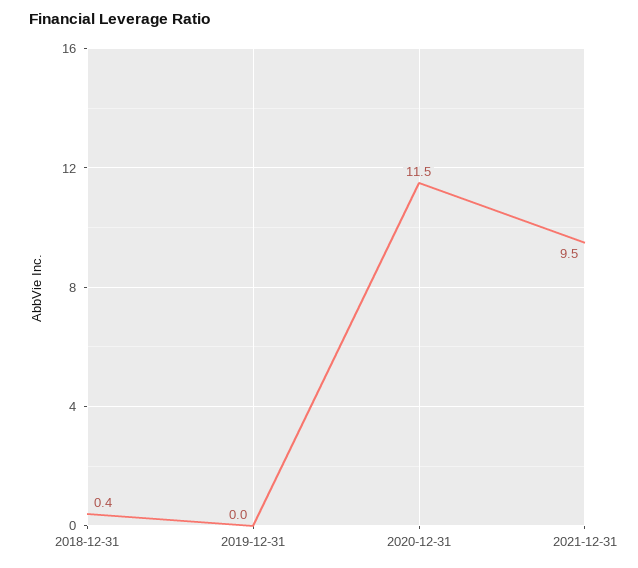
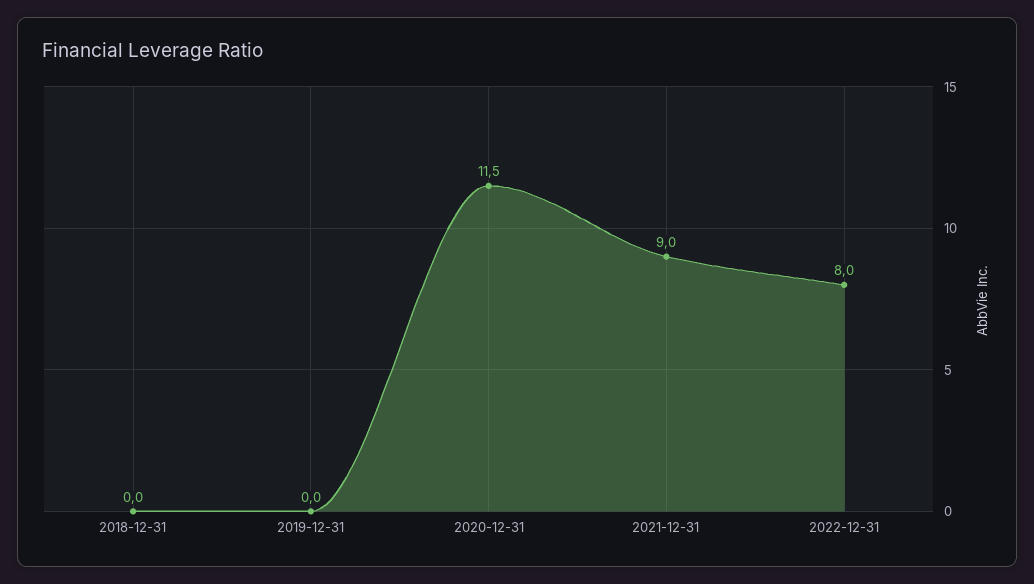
2018-12-31: 0.4 -> 0
2021-12-31: 9.5 -> 9
2022-12-31: none -> 8

